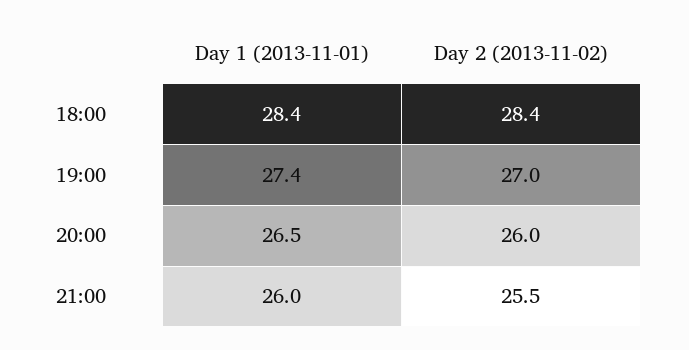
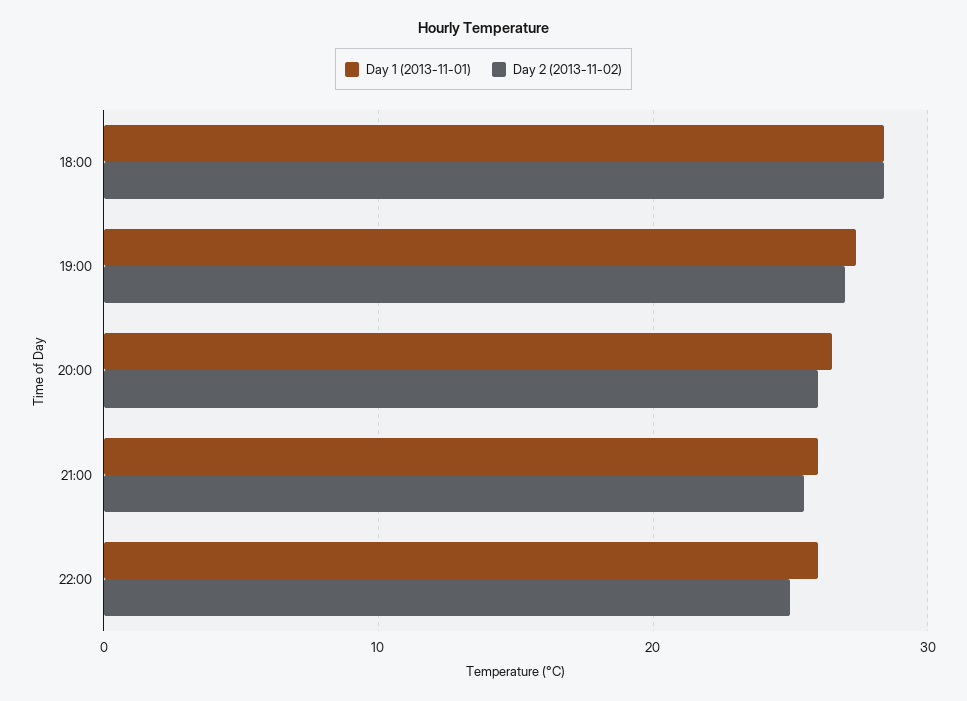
Day 1 (2013-11-01), 22:00: none -> 26
Day 2 (2013-11-02), 22:00: none -> 25

